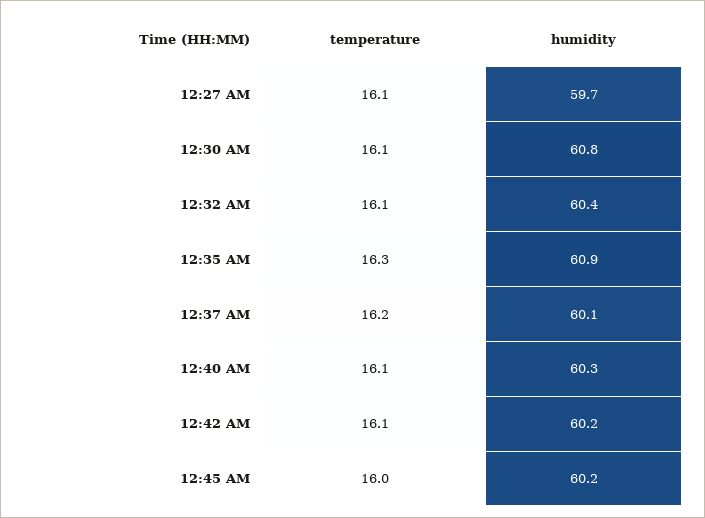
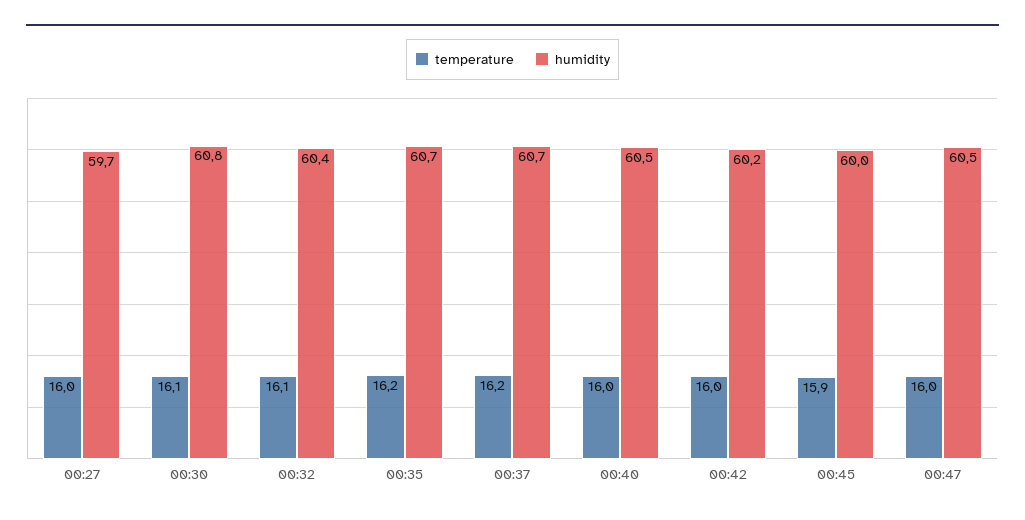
temperature, 12:27 AM: 16.1 -> 16
temperature, 12:35 AM: 16.3 -> 16.2
humidity, 12:35 AM: 60.9 -> 60.7
humidity, 12:37 AM: 60.1 -> 60.7
temperature, 12:40 AM: 16.1 -> 16
humidity, 12:40 AM: 60.3 -> 60.5
temperature, 12:42 AM: 16.1 -> 16
temperature, 12:45 AM: 16 -> 15.9
humidity, 12:45 AM: 60.2 -> 60
temperature, 00:47: none -> 16
humidity, 00:47: none -> 60.5

